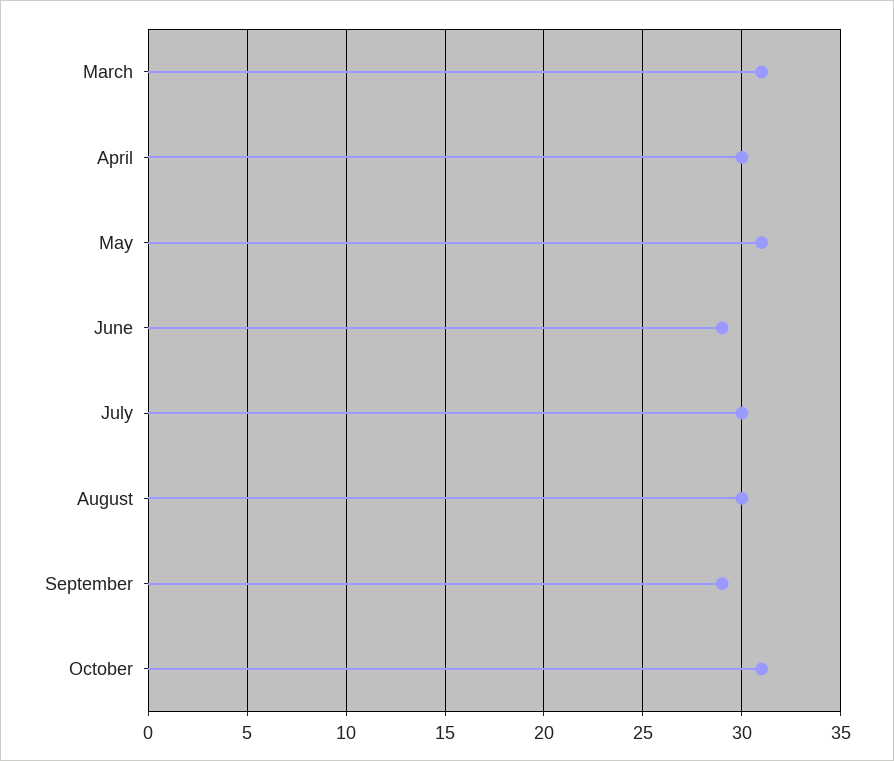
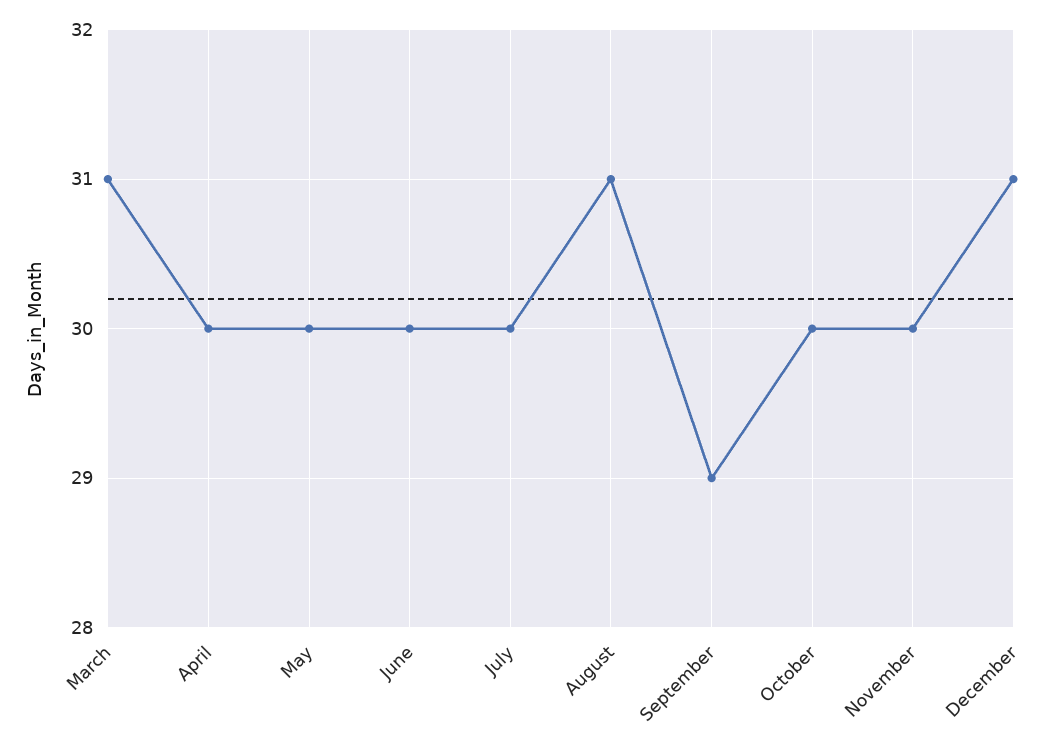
May: 31 -> 30
June: 29 -> 30
August: 30 -> 31
October: 31 -> 30
November: none -> 30
December: none -> 31

